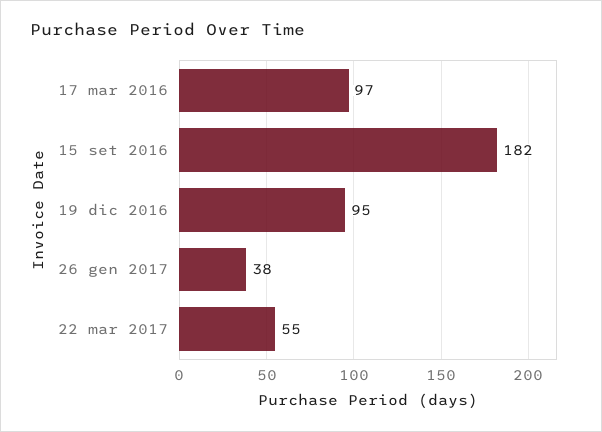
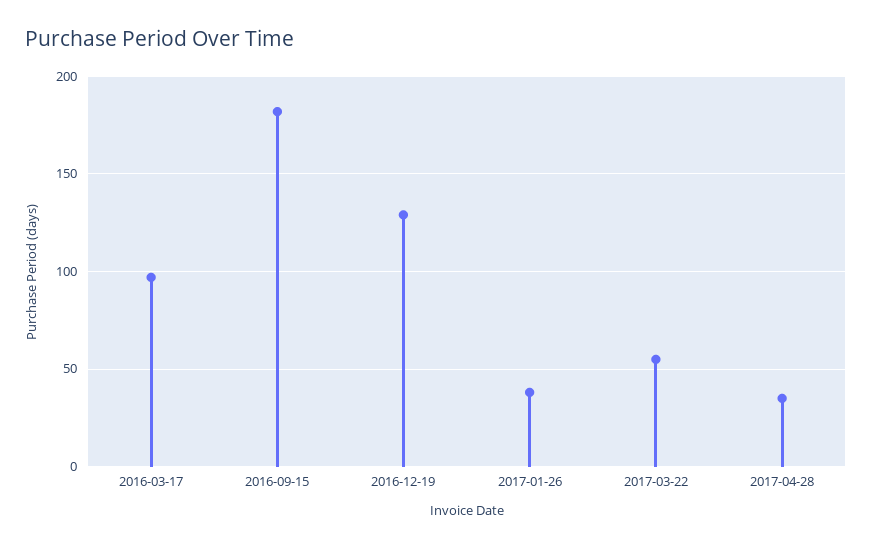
19 dic 2016: 95 -> 130
2017-04-28: none -> 35

